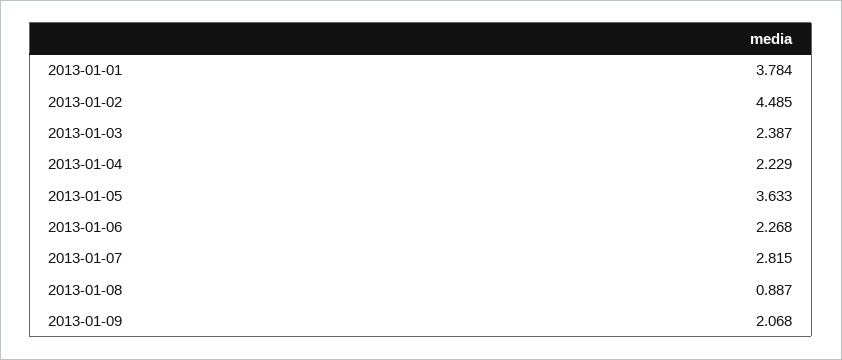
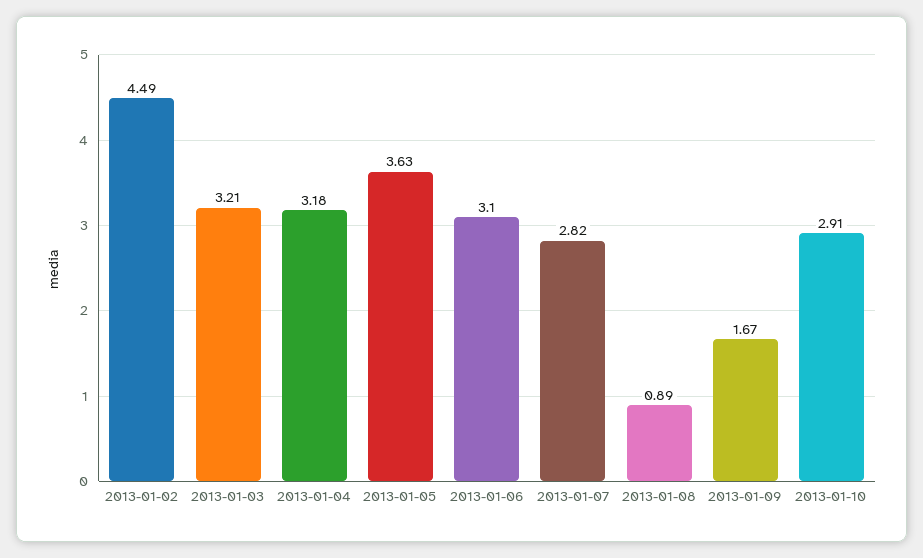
2013-01-01: 3.784 -> none
2013-01-03: 2.387 -> 3.21
2013-01-04: 2.229 -> 3.18
2013-01-06: 2.268 -> 3.1
2013-01-09: 2.068 -> 1.67
2013-01-10: none -> 2.91

